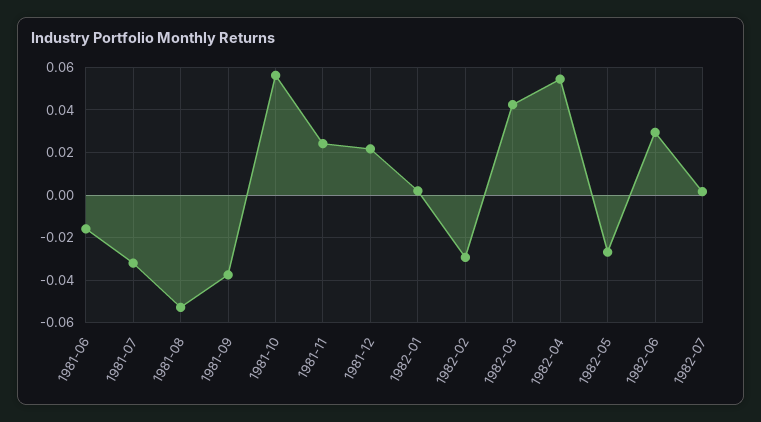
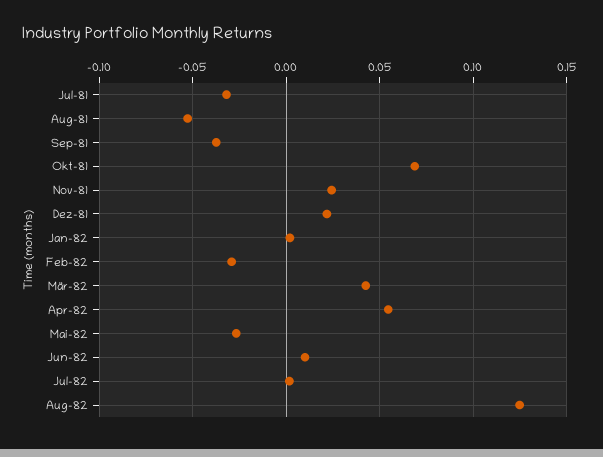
1981-06: -0.015 -> none
1981-10: 0.055 -> 0.07
1982-06: 0.03 -> 0.01
Aug-82: none -> 0.125

